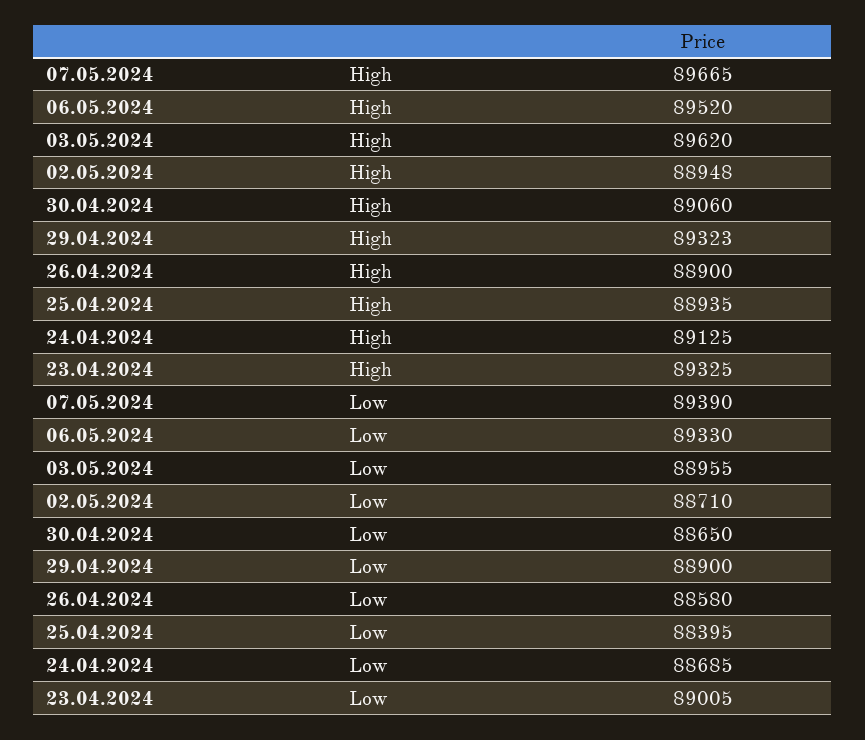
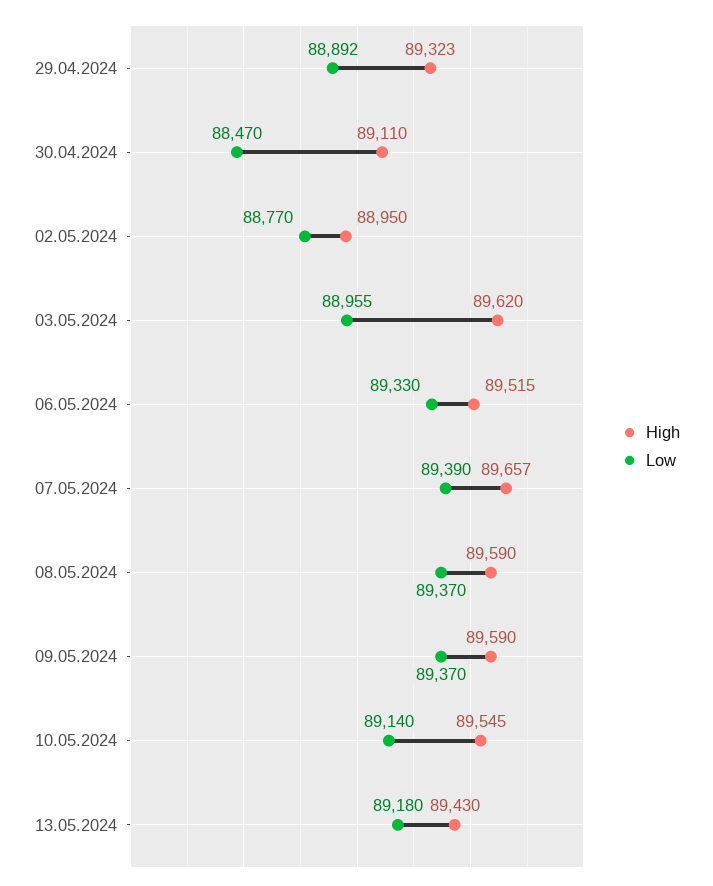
High, 07.05.2024: 89665 -> 89657
High, 06.05.2024: 89520 -> 89515
High, 02.05.2024: 88948 -> 88950
High, 30.04.2024: 89060 -> 89110
High, 26.04.2024: 88900 -> none
High, 25.04.2024: 88935 -> none
High, 24.04.2024: 89125 -> none
High, 23.04.2024: 89325 -> none
Low, 02.05.2024: 88710 -> 88770
Low, 30.04.2024: 88650 -> 88470
Low, 29.04.2024: 88900 -> 88892
Low, 26.04.2024: 88580 -> none
Low, 25.04.2024: 88395 -> none
Low, 24.04.2024: 88685 -> none
Low, 23.04.2024: 89005 -> none
High, 08.05.2024: none -> 89590
Low, 08.05.2024: none -> 89370
High, 09.05.2024: none -> 89590
Low, 09.05.2024: none -> 89370
High, 10.05.2024: none -> 89545
Low, 10.05.2024: none -> 89140
High, 13.05.2024: none -> 89430
Low, 13.05.2024: none -> 89180

